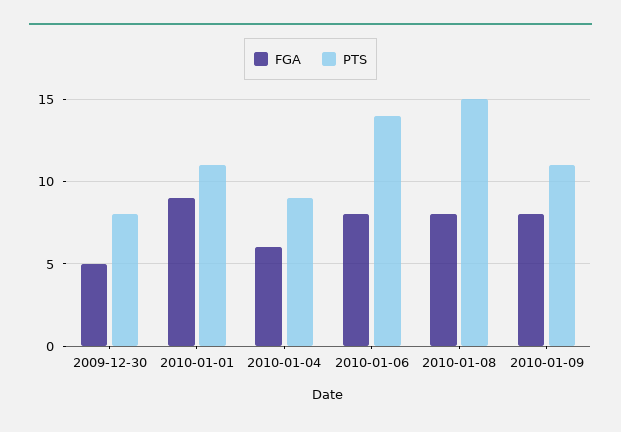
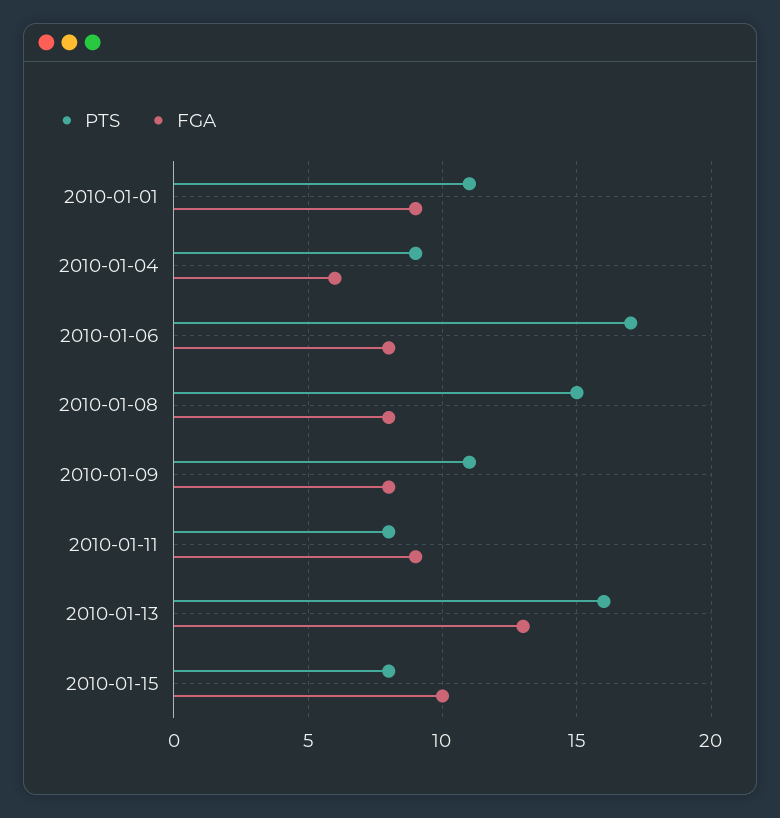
FGA, 2009-12-30: 5 -> none
PTS, 2009-12-30: 8 -> none
PTS, 2010-01-06: 14 -> 17
PTS, 2010-01-11: none -> 8
FGA, 2010-01-11: none -> 9
PTS, 2010-01-13: none -> 16
FGA, 2010-01-13: none -> 13
PTS, 2010-01-15: none -> 8
FGA, 2010-01-15: none -> 10

